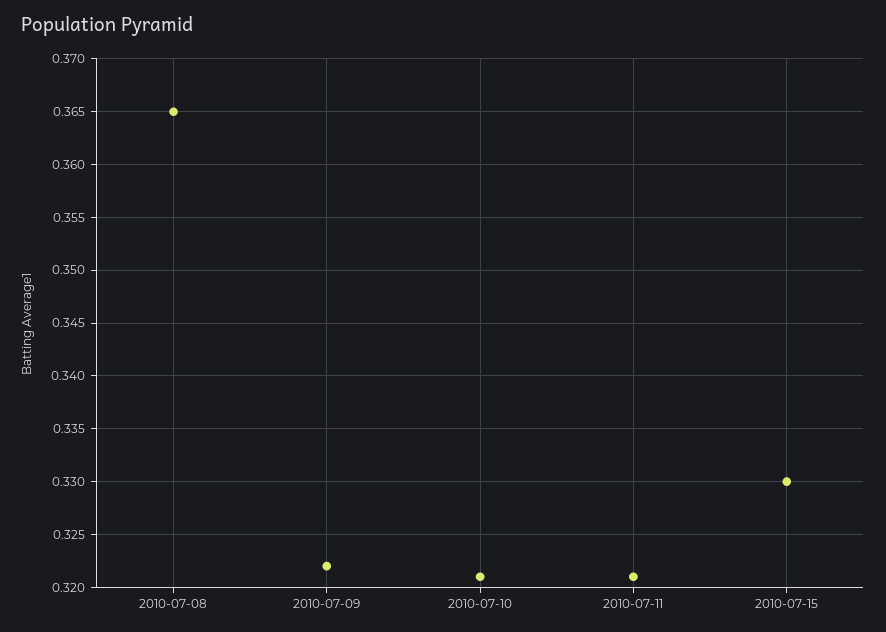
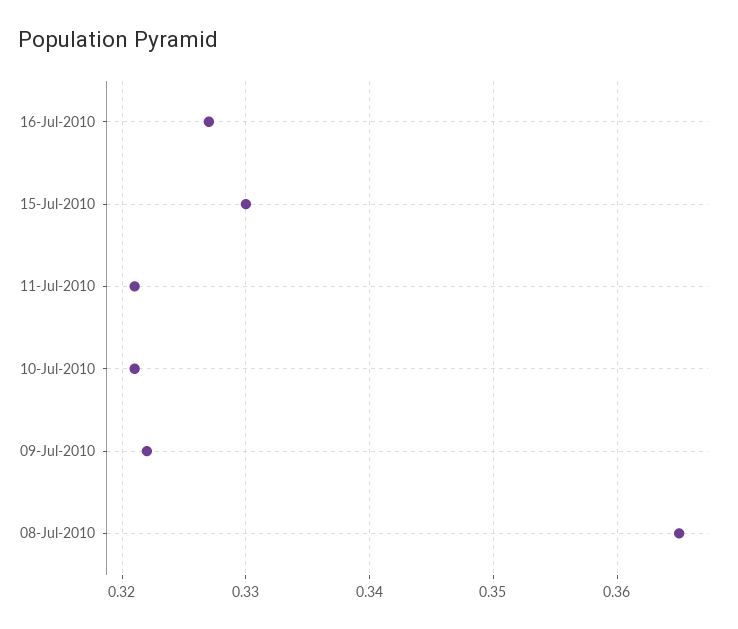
16-Jul-2010: none -> 0.327

